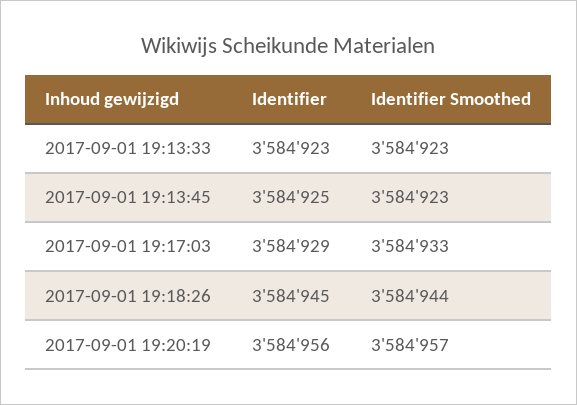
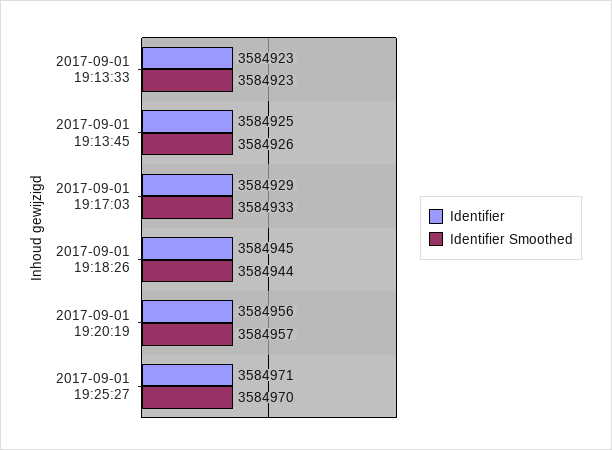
Identifier Smoothed, 2017-09-01 19:13:45: 3584923 -> 3584926
Identifier, 2017-09-01 19:25:27: none -> 3584971
Identifier Smoothed, 2017-09-01 19:25:27: none -> 3584970

